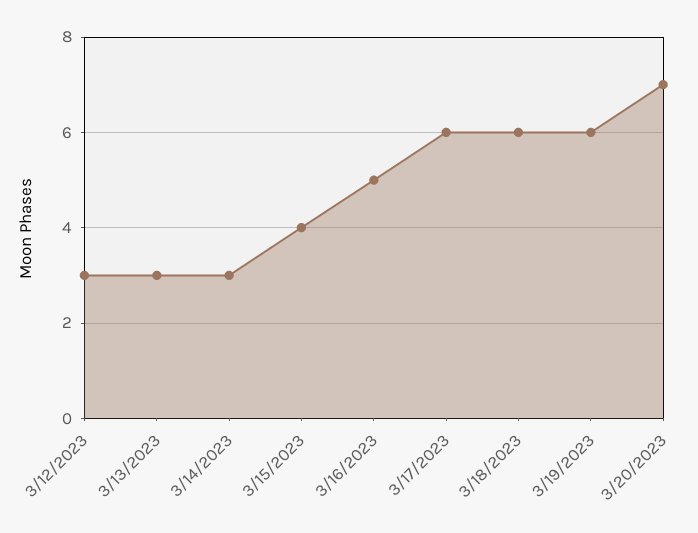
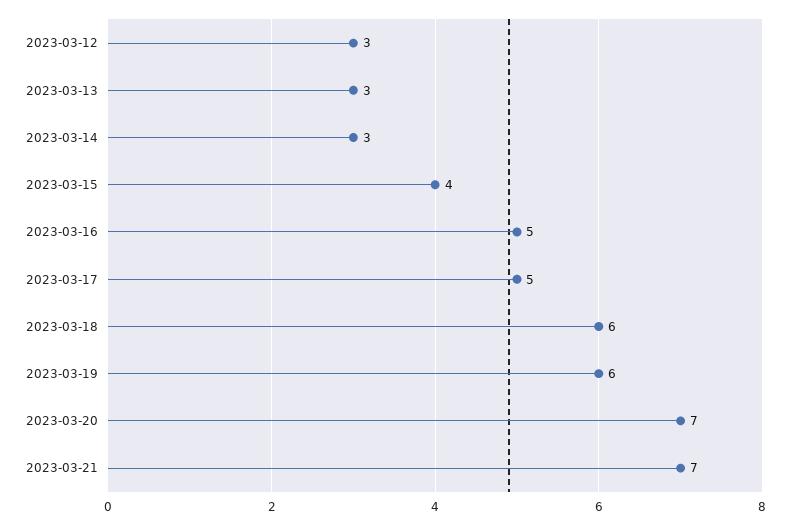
3/17/2023: 6 -> 5
2023-03-21: none -> 7

